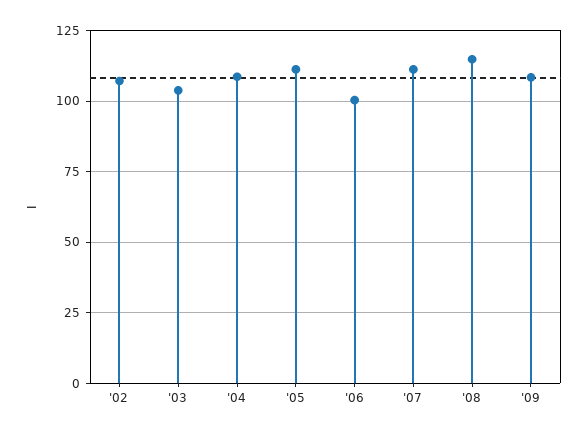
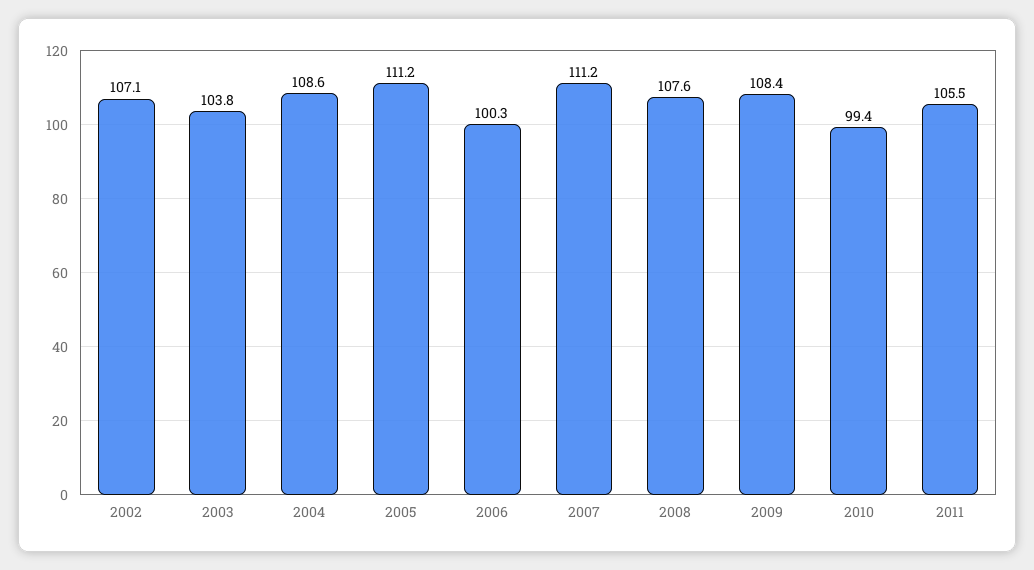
'08: 115 -> 107.6
2010: none -> 99.4
2011: none -> 105.5

